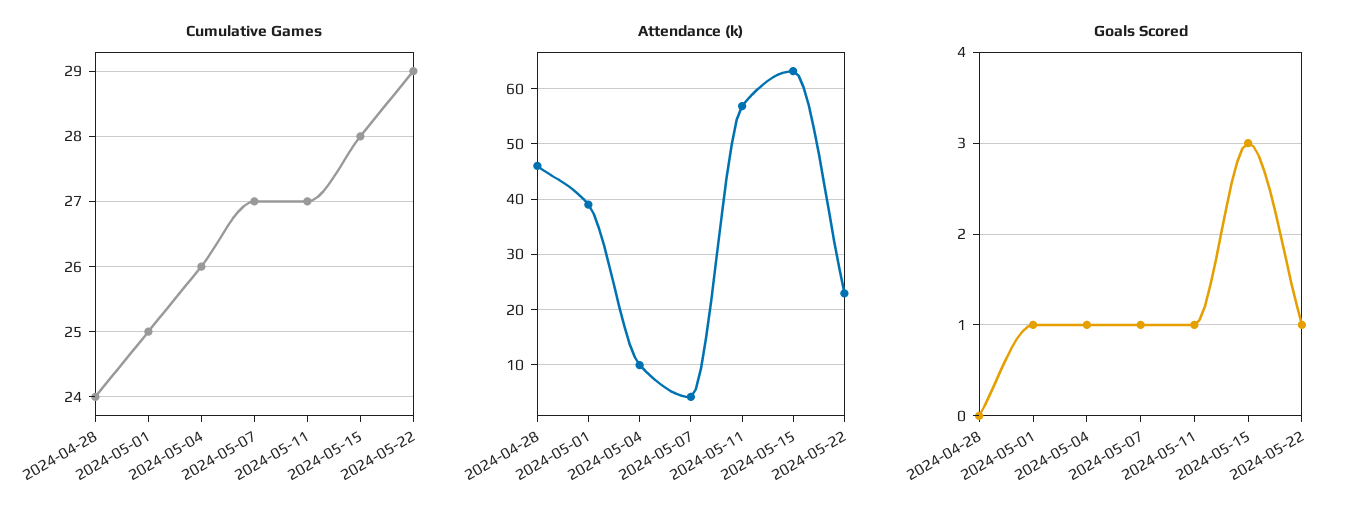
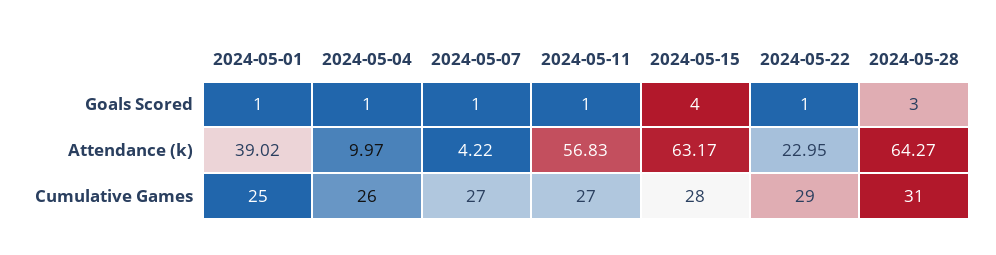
Cumulative Games, 2024-04-28: 24 -> none
Attendance (k), 2024-04-28: 46 -> none
Goals Scored, 2024-04-28: 0 -> none
Goals Scored, 2024-05-15: 3 -> 4
Goals Scored, 2024-05-28: none -> 3
Attendance (k), 2024-05-28: none -> 64.27
Cumulative Games, 2024-05-28: none -> 31

